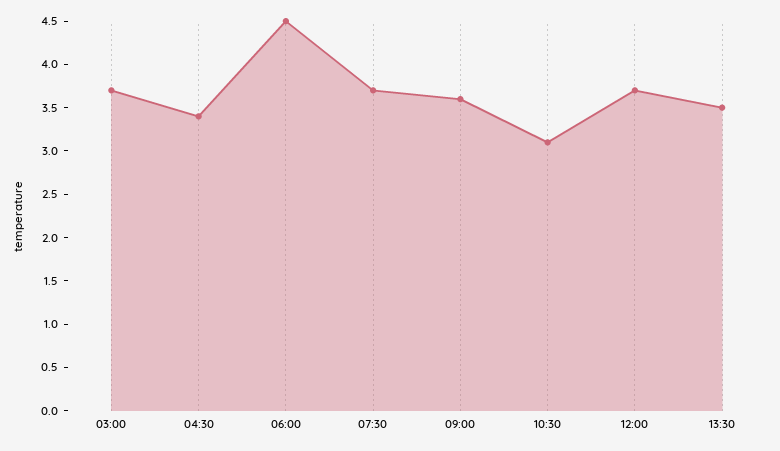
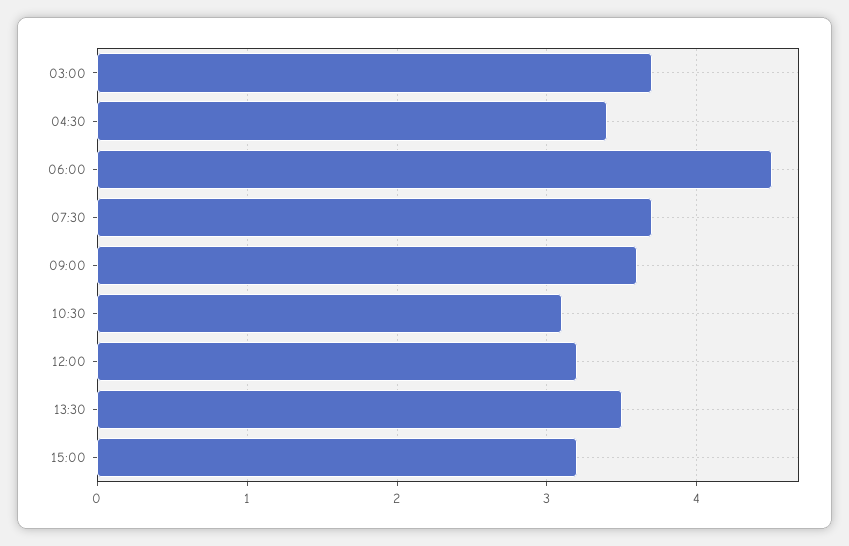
12:00: 3.7 -> 3.2
15:00: none -> 3.2

